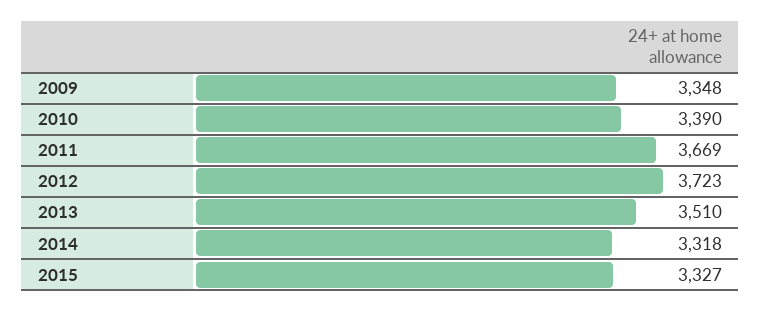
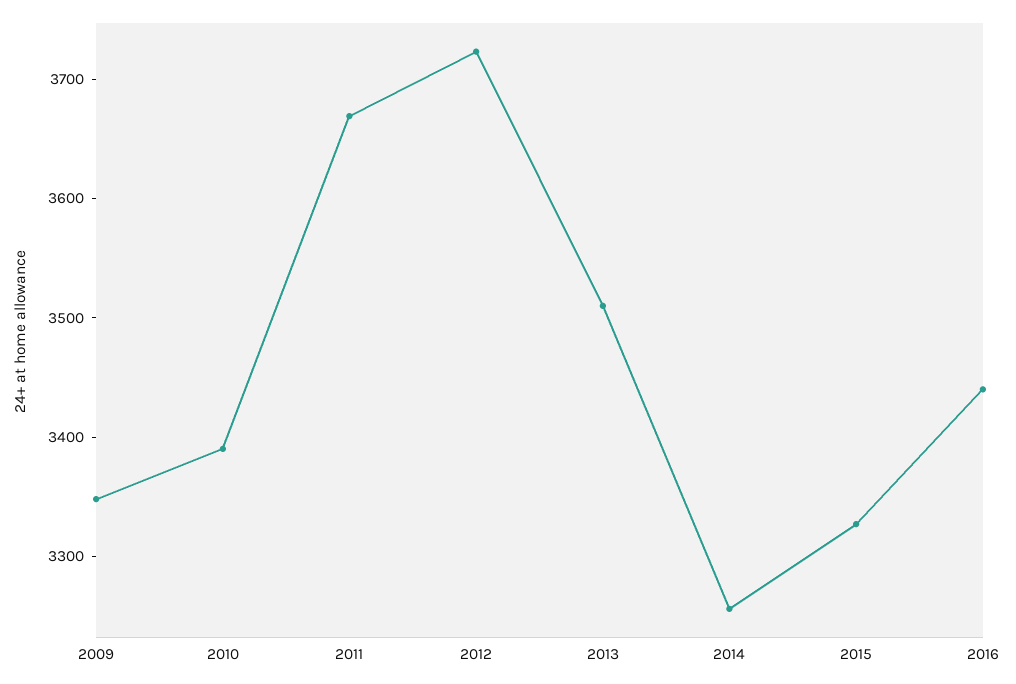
2014: 3318 -> 3260
2016: none -> 3440

